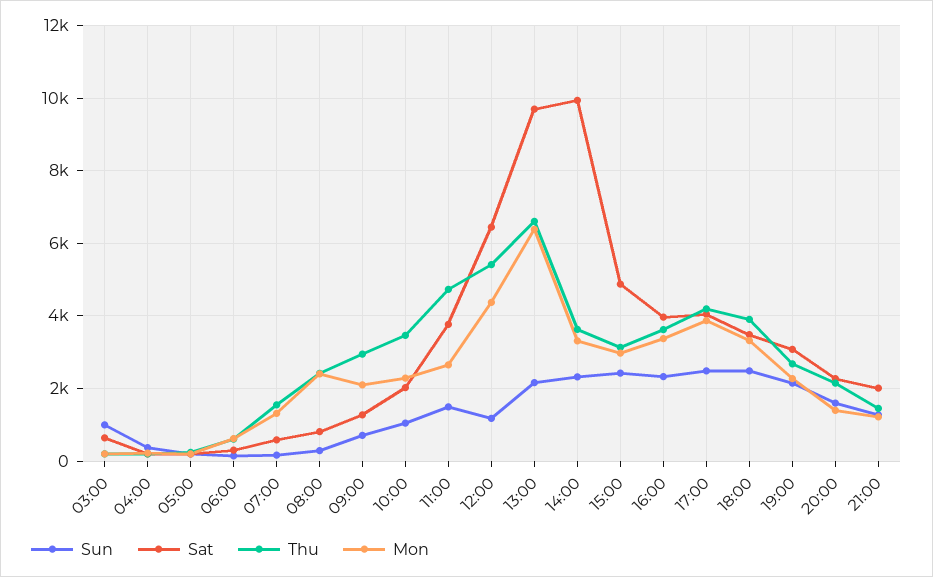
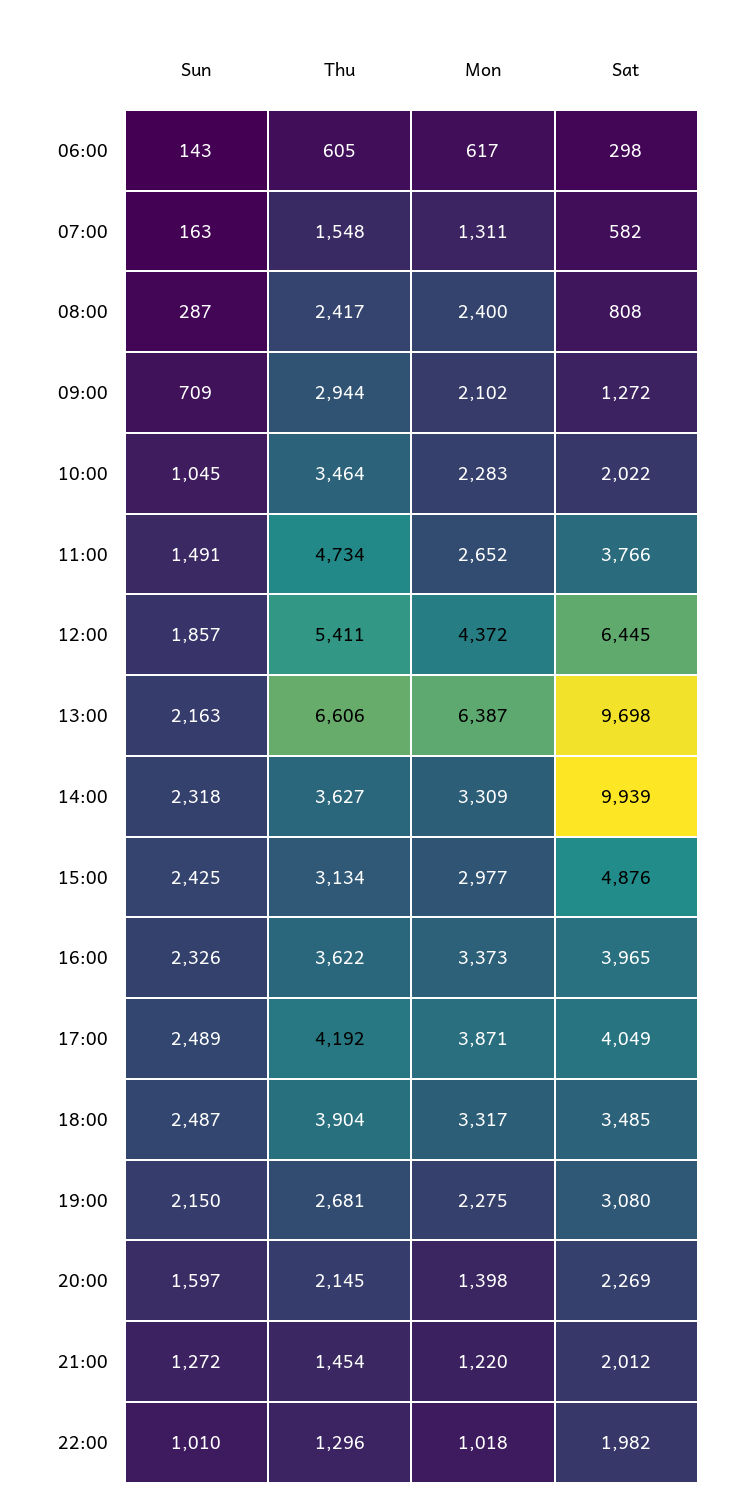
Sun, 03:00: 1000 -> none
Sat, 03:00: 600 -> none
Thu, 03:00: 200 -> none
Mon, 03:00: 200 -> none
Sun, 04:00: 400 -> none
Sat, 04:00: 200 -> none
Thu, 04:00: 200 -> none
Mon, 04:00: 200 -> none
Sun, 05:00: 200 -> none
Sat, 05:00: 200 -> none
Thu, 05:00: 200 -> none
Mon, 05:00: 200 -> none
Sun, 12:00: 1200 -> 1857
Sun, 22:00: none -> 1010
Thu, 22:00: none -> 1296
Mon, 22:00: none -> 1018
Sat, 22:00: none -> 1982

